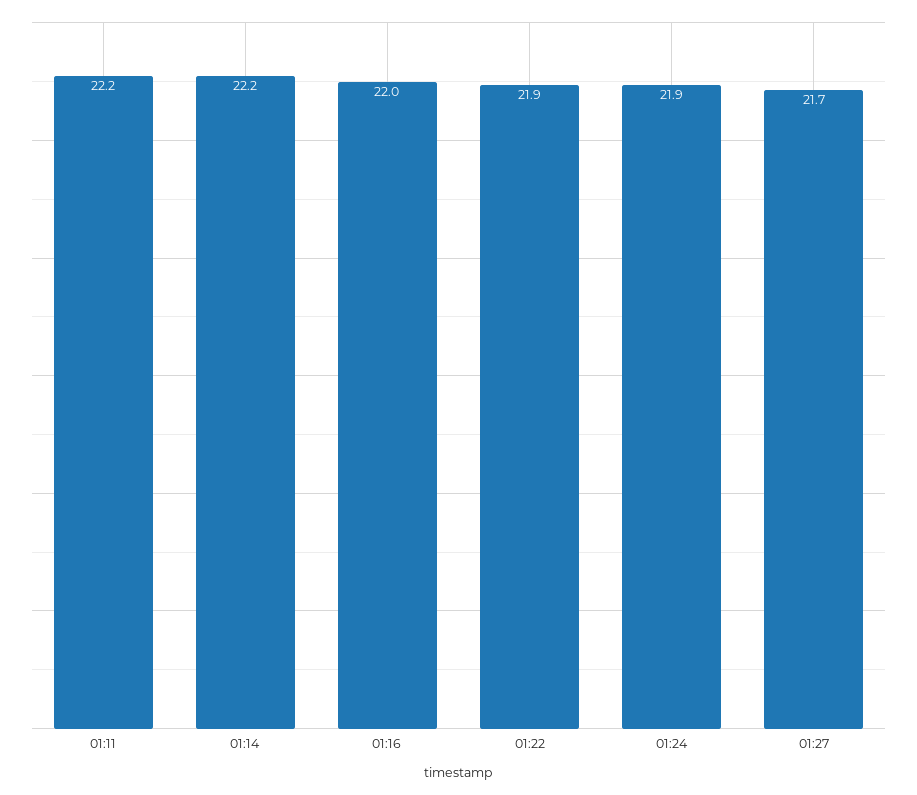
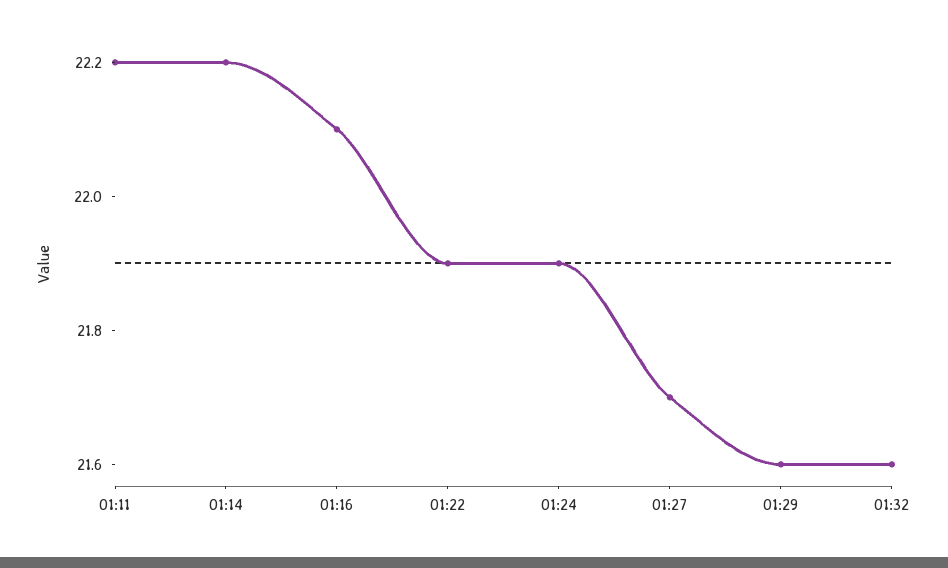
01:16: 22 -> 22.1
01:29: none -> 21.6
01:32: none -> 21.6

